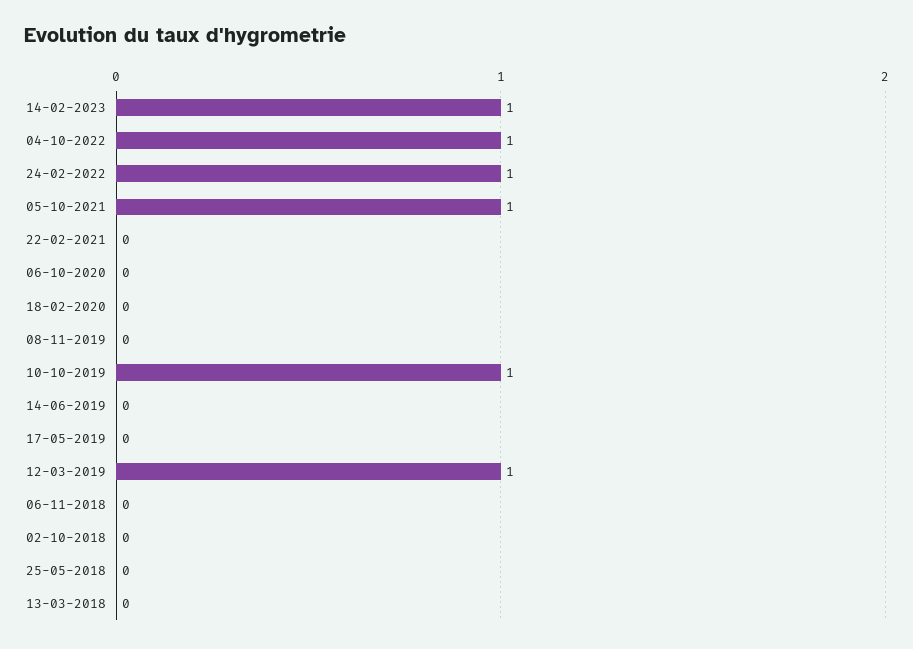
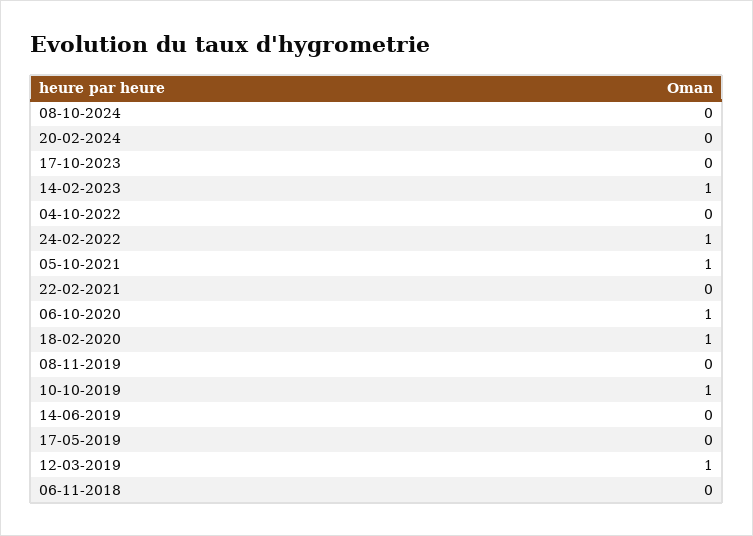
04-10-2022: 1 -> 0
06-10-2020: 0 -> 1
18-02-2020: 0 -> 1
02-10-2018: 0 -> none
25-05-2018: 0 -> none
13-03-2018: 0 -> none
08-10-2024: none -> 0
20-02-2024: none -> 0
17-10-2023: none -> 0

